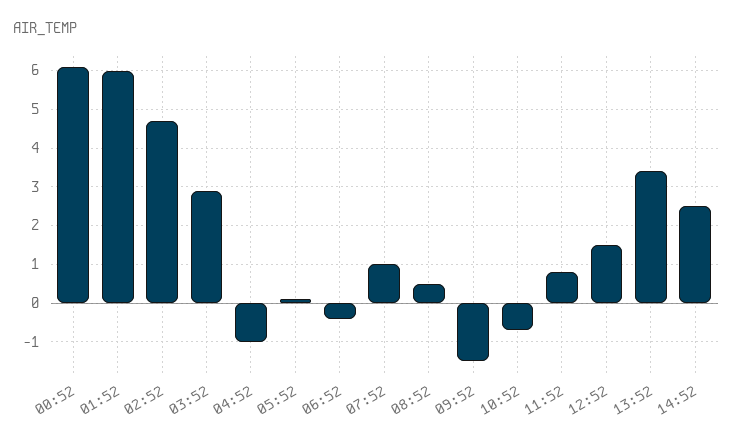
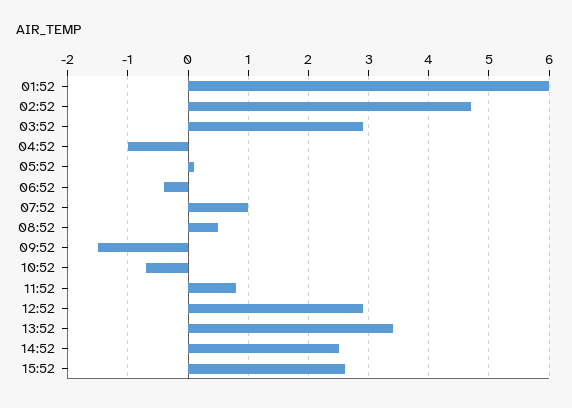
00:52: 6 -> none
12:52: 1.5 -> 2.9
15:52: none -> 2.6

